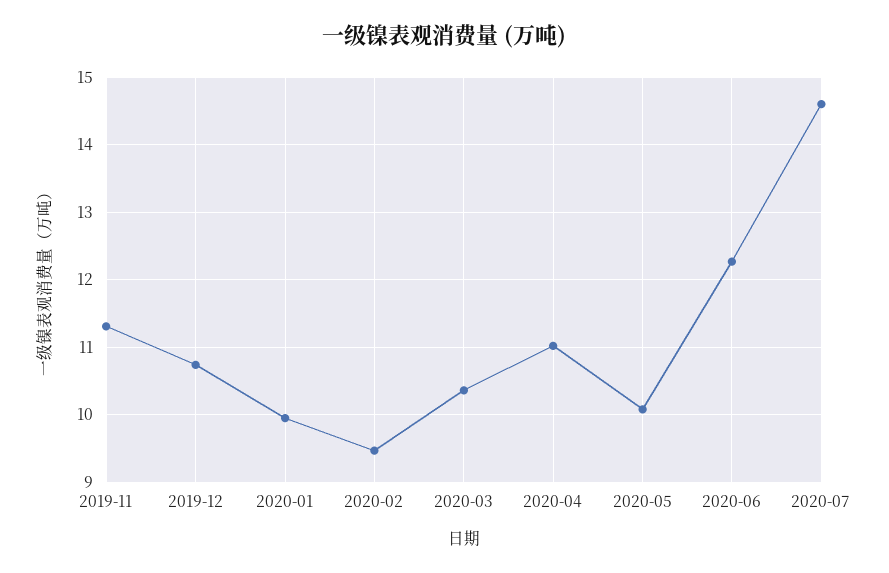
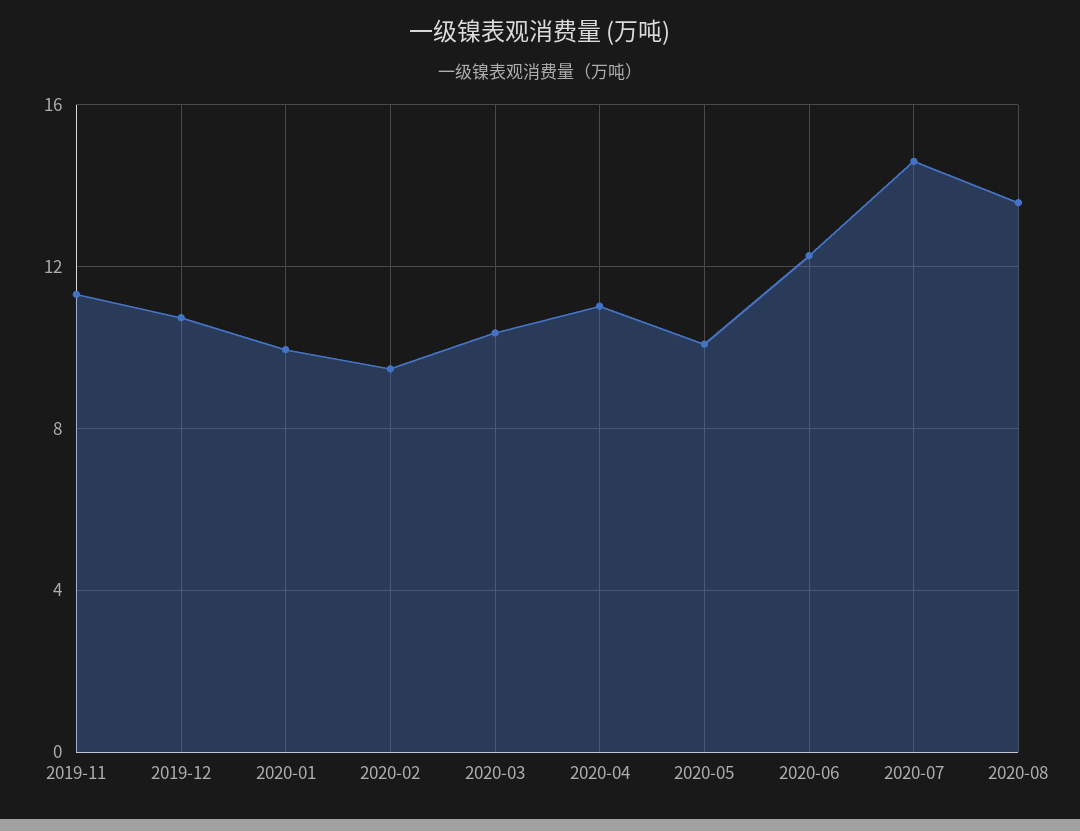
2020-08: none -> 13.5

